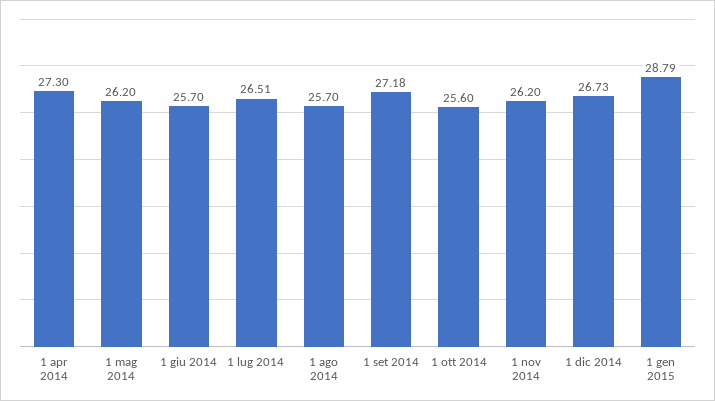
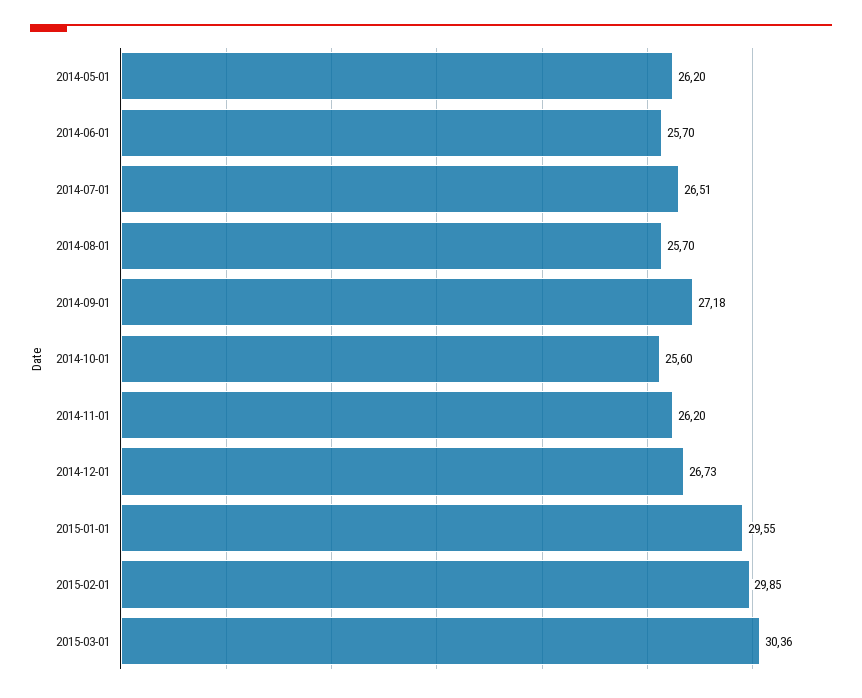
1 apr 2014: 27.3 -> none
1 gen 2015: 28.79 -> 29.55
2015-02-01: none -> 29.85
2015-03-01: none -> 30.36

